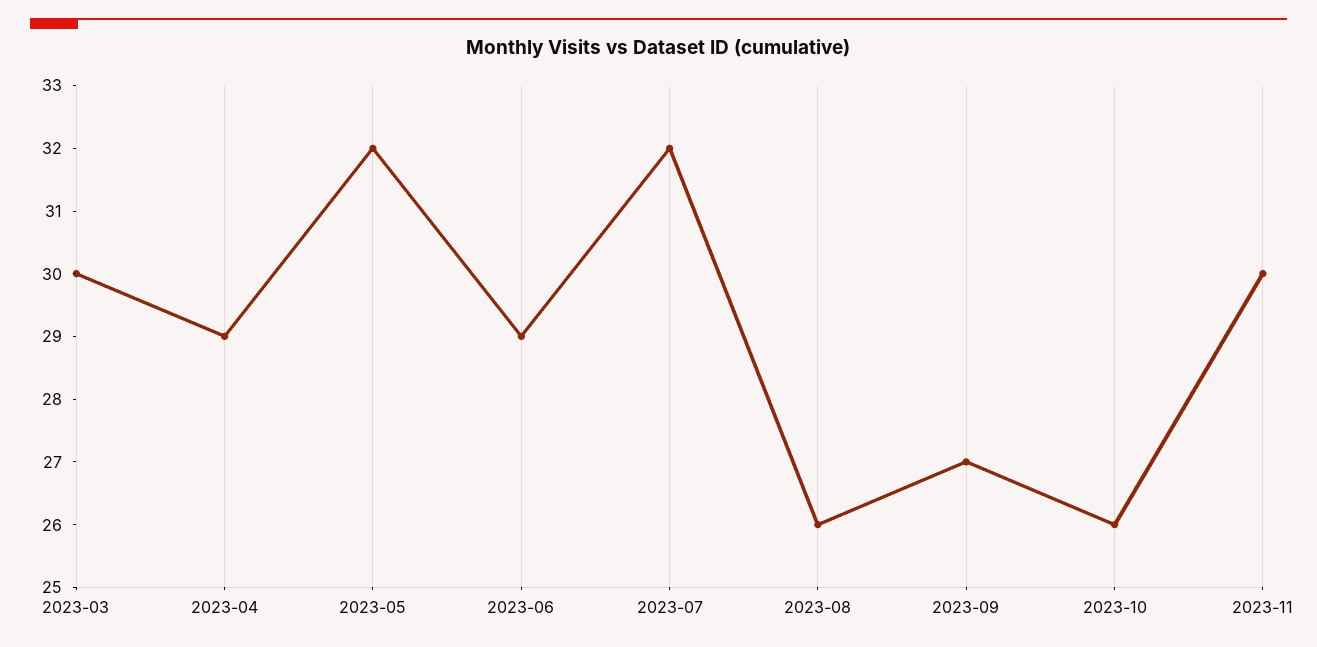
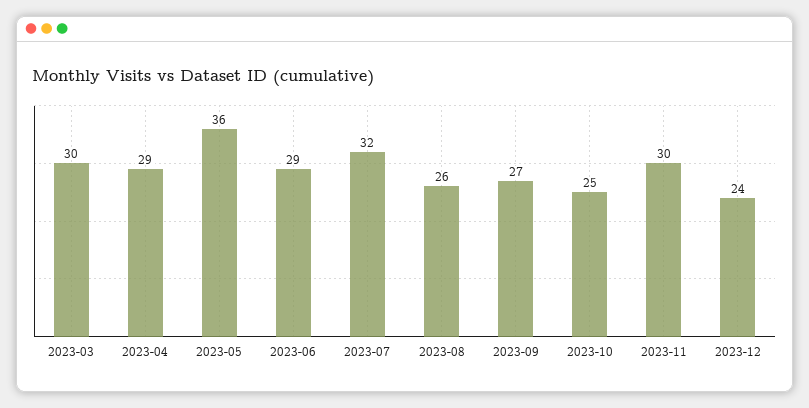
2023-05: 32 -> 36
2023-10: 26 -> 25
2023-12: none -> 24

